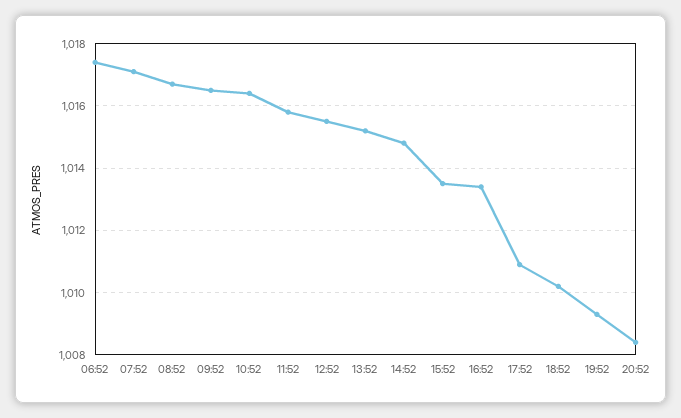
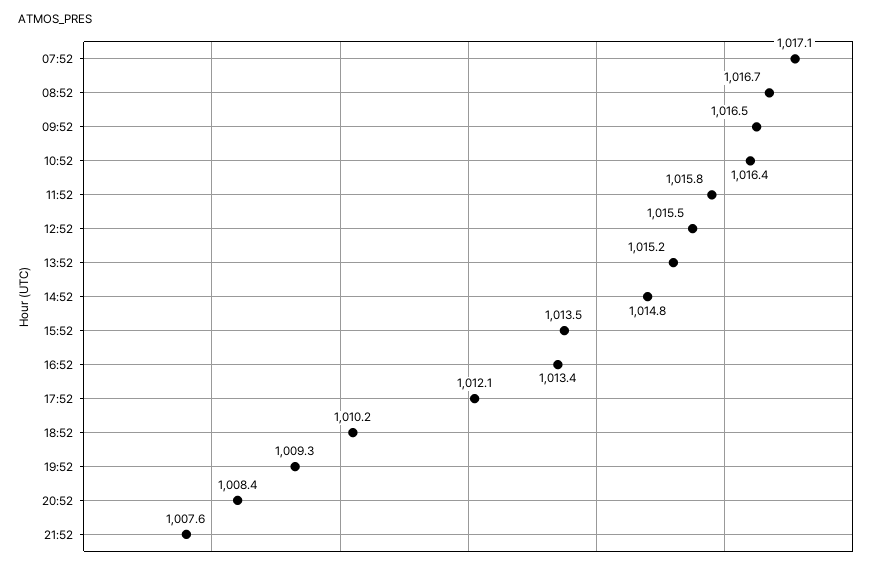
06:52: 1017.5 -> none
17:52: 1011 -> 1012.1
21:52: none -> 1007.6

